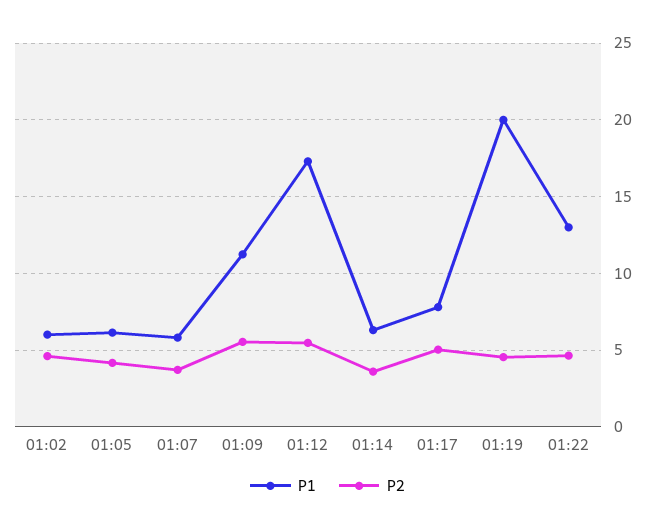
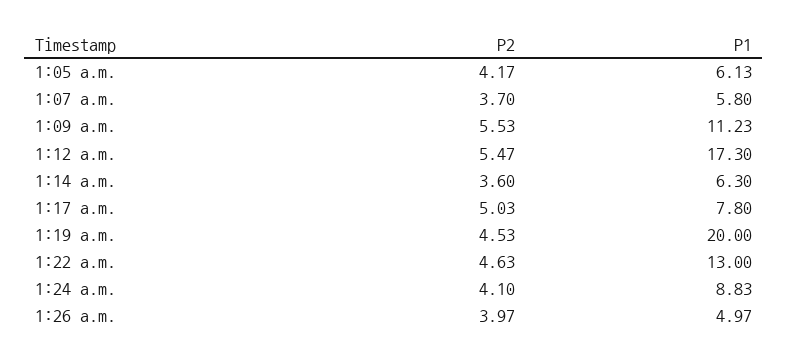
P1, 01:02: 6 -> none
P2, 01:02: 4.5 -> none
P2, 1:24 a.m.: none -> 4.1
P1, 1:24 a.m.: none -> 8.83
P2, 1:26 a.m.: none -> 3.97
P1, 1:26 a.m.: none -> 4.97

